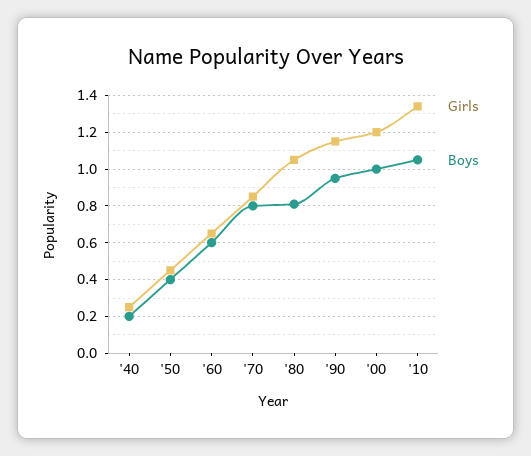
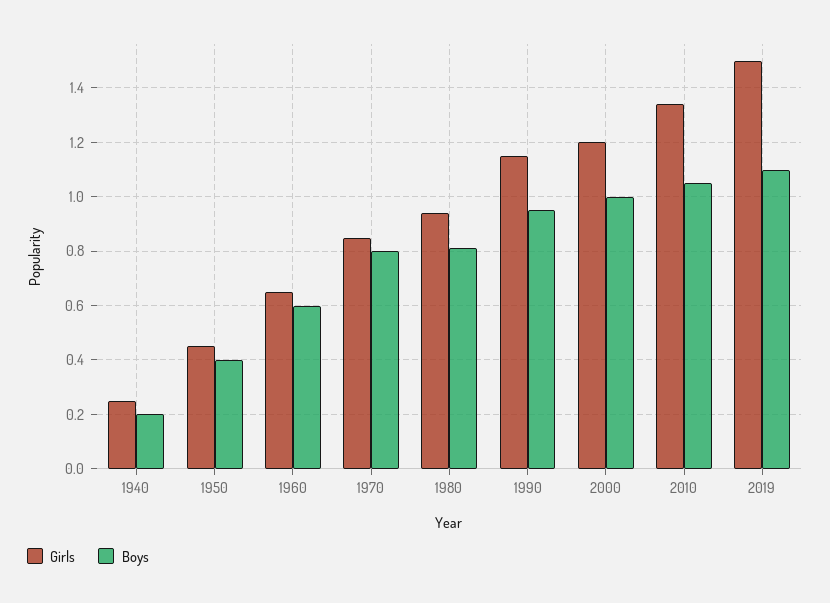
Girls, '80: 1.05 -> 0.95
Girls, 2019: none -> 1.5
Boys, 2019: none -> 1.1

